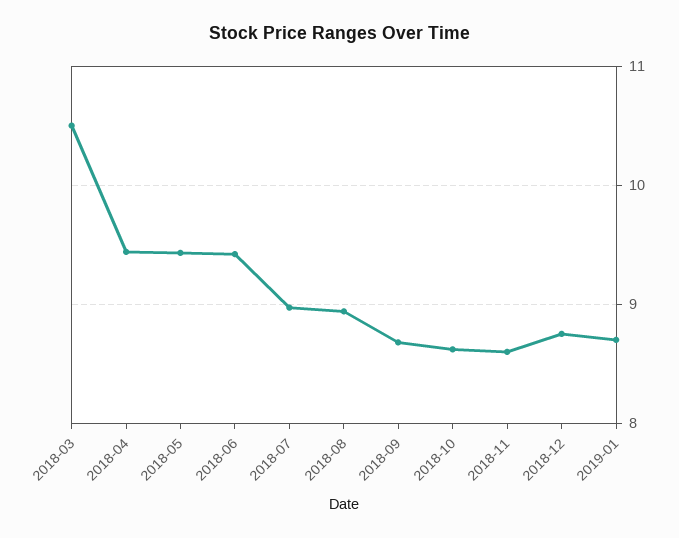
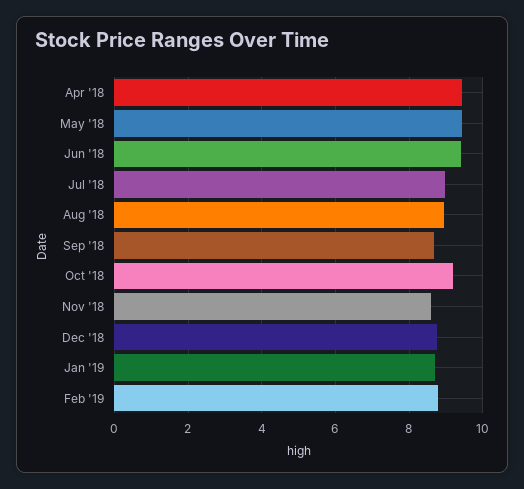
2018-03: 10.5 -> none
2018-10: 8.6 -> 9.2
Feb '19: none -> 8.8

